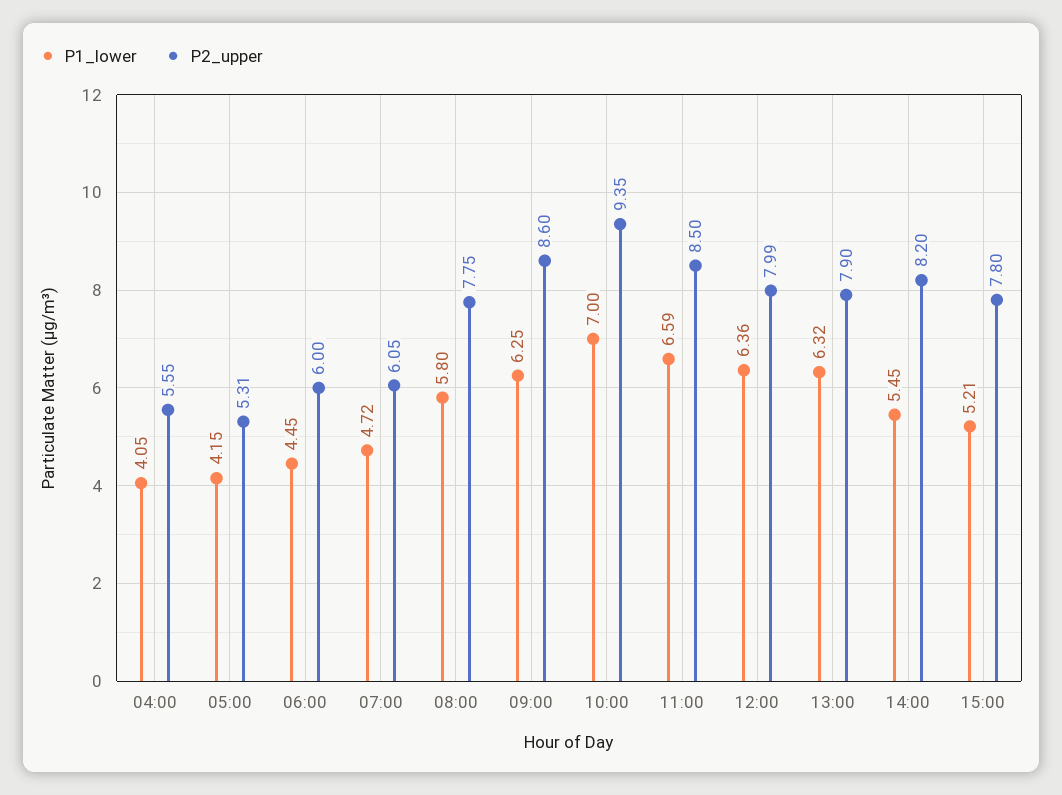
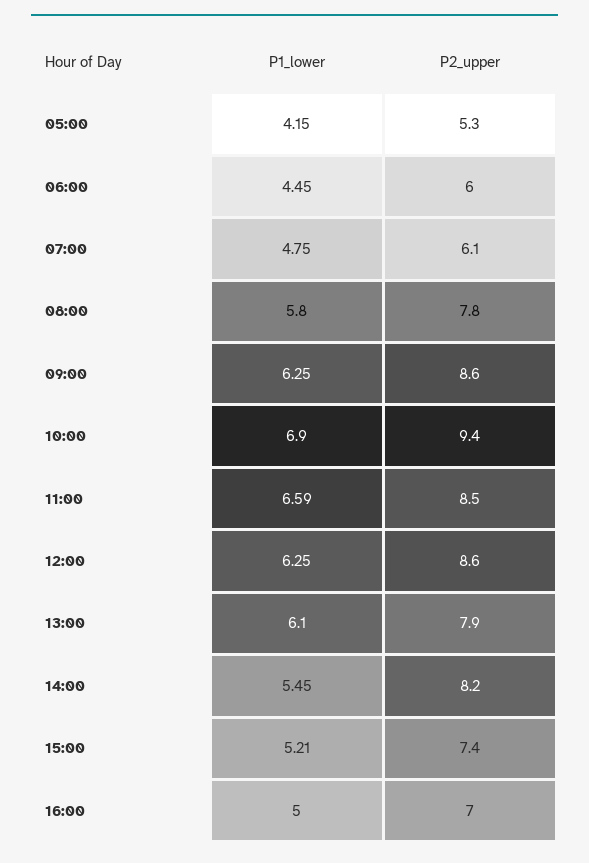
P1_lower, 04:00: 4.05 -> none
P2_upper, 04:00: 5.55 -> none
P1_lower, 07:00: 4.72 -> 4.75
P1_lower, 10:00: 7 -> 6.9
P1_lower, 12:00: 6.36 -> 6.25
P2_upper, 12:00: 7.99 -> 8.6
P1_lower, 13:00: 6.32 -> 6.1
P2_upper, 15:00: 7.8 -> 7.4
P1_lower, 16:00: none -> 5
P2_upper, 16:00: none -> 7

